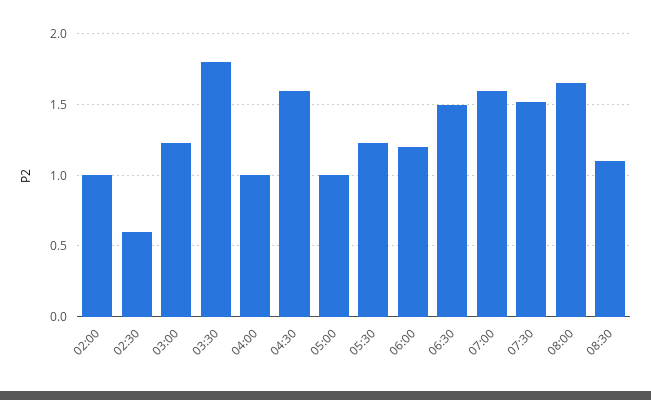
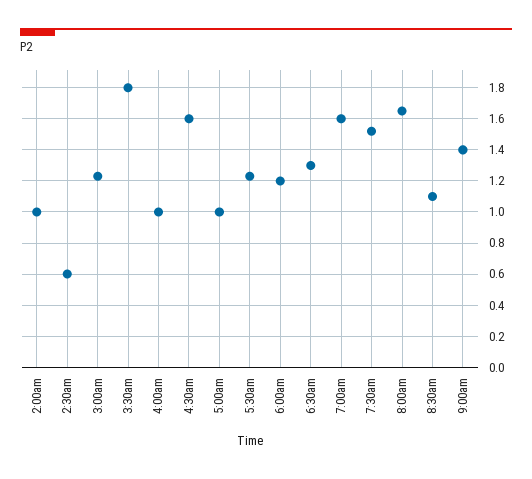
06:30: 1.5 -> 1.3
9:00am: none -> 1.4

